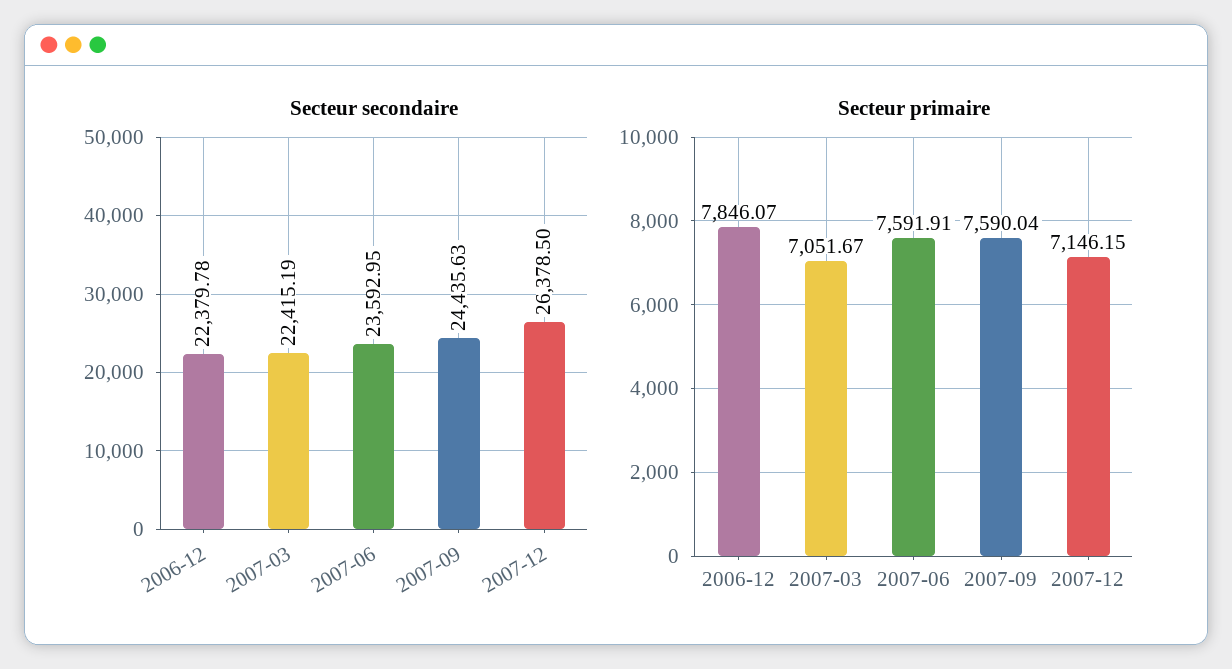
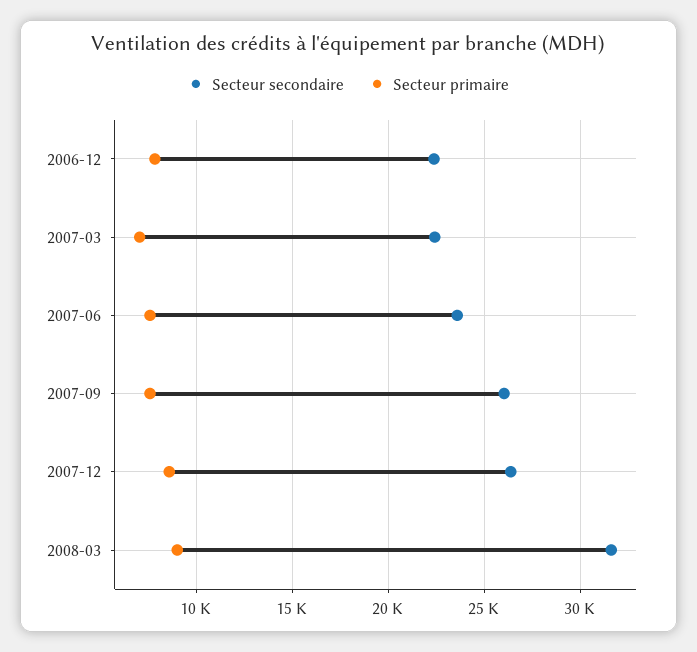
Secteur secondaire, 2007-09: 24435.63 -> 26000
Secteur primaire, 2007-12: 7146.15 -> 8500
Secteur secondaire, 2008-03: none -> 31500
Secteur primaire, 2008-03: none -> 9000

